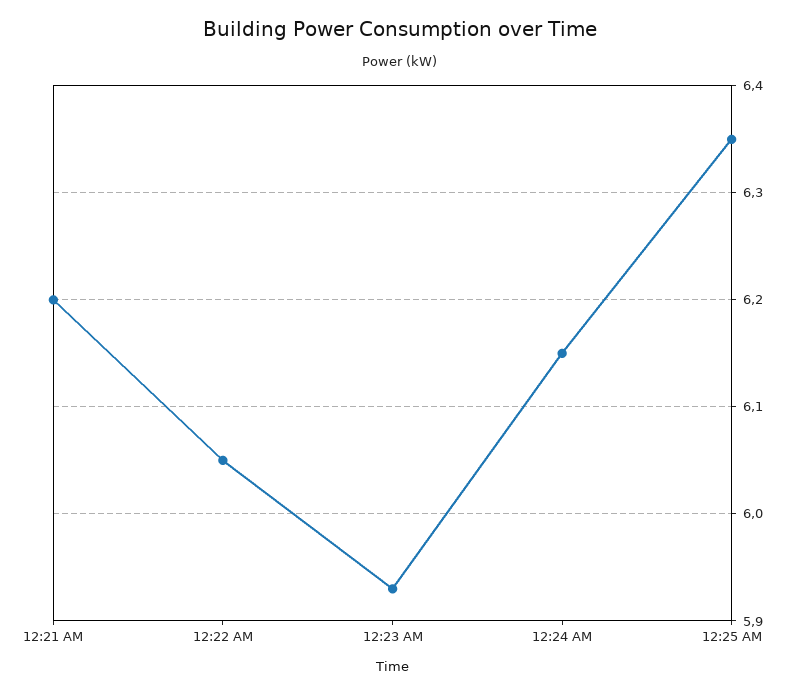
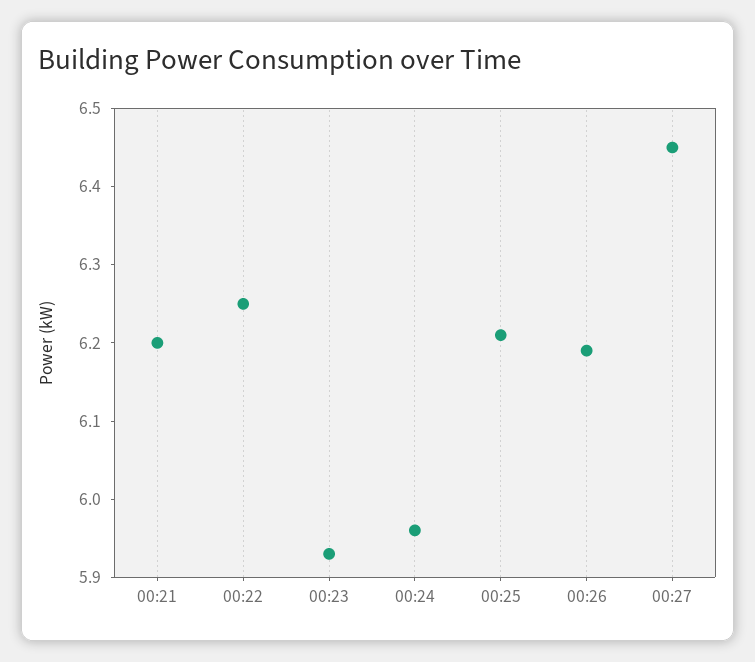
12:22 AM: 6.05 -> 6.25
12:24 AM: 6.15 -> 5.95
12:25 AM: 6.35 -> 6.2
00:26: none -> 6.2
00:27: none -> 6.45

